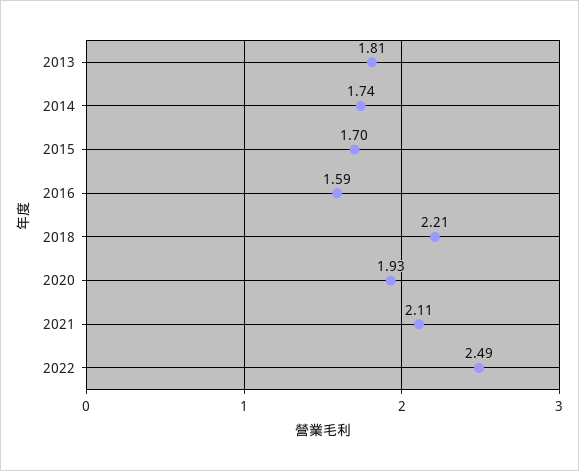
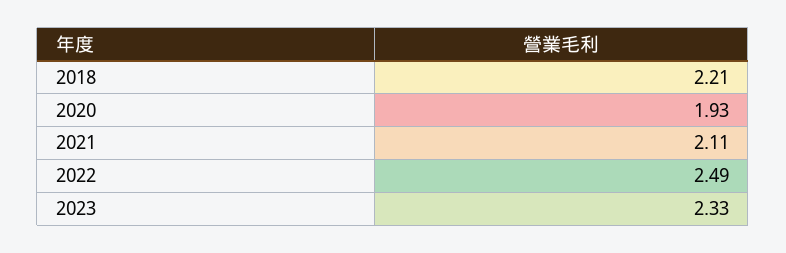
2013: 1.81 -> none
2014: 1.74 -> none
2015: 1.7 -> none
2016: 1.59 -> none
2023: none -> 2.33

